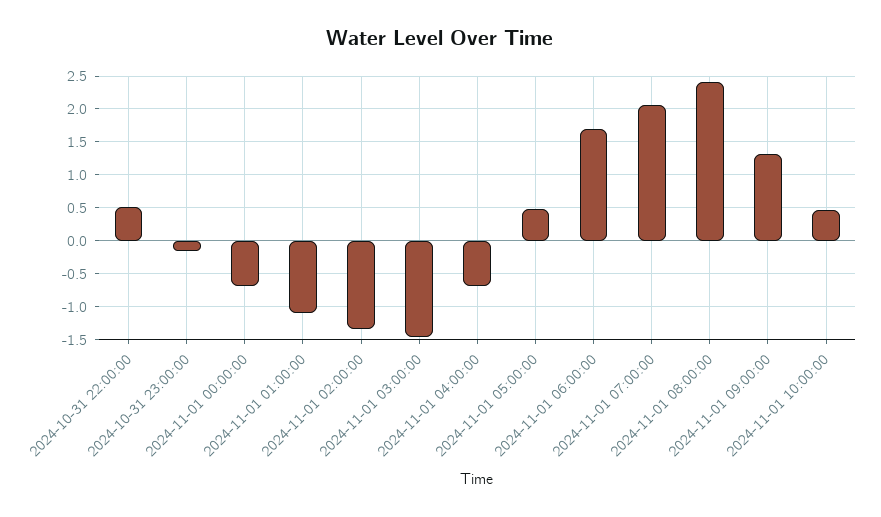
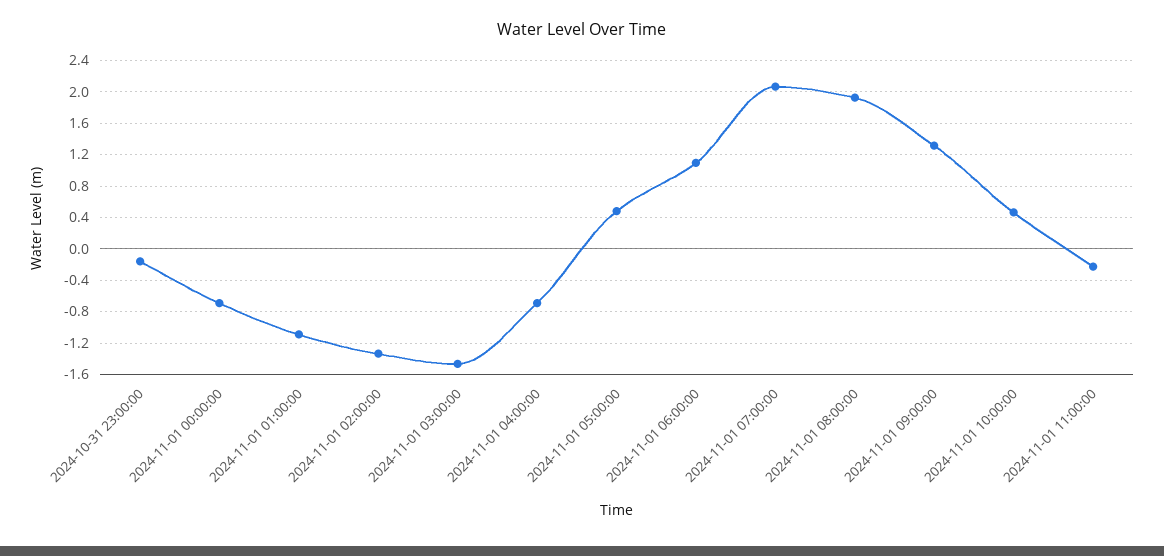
2024-10-31 22:00:00: 0.5 -> none
2024-11-01 06:00:00: 1.7 -> 1.1
2024-11-01 08:00:00: 2.4 -> 1.9
2024-11-01 11:00:00: none -> -0.2

